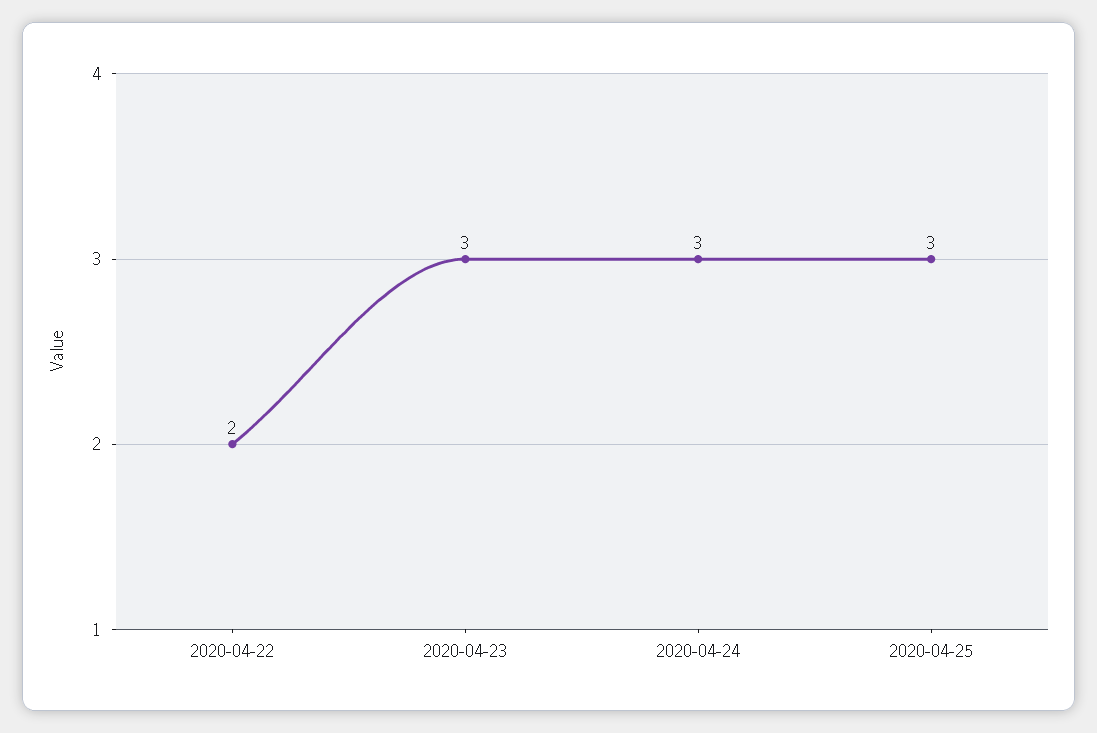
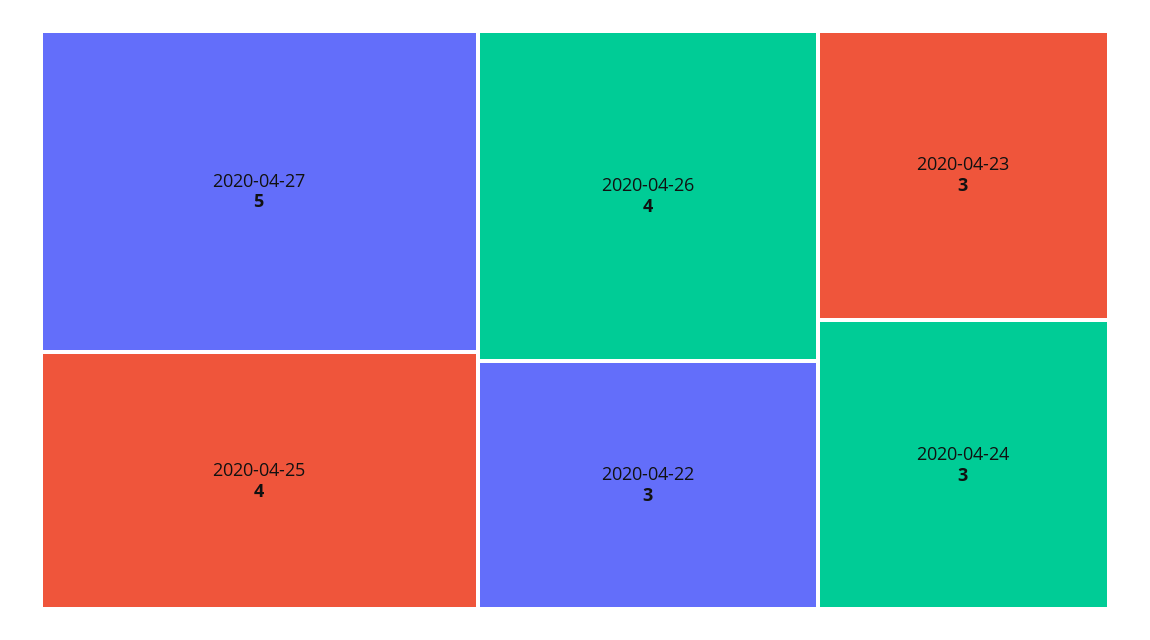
2020-04-22: 2 -> 3
2020-04-25: 3 -> 4
2020-04-27: none -> 5
2020-04-26: none -> 4

